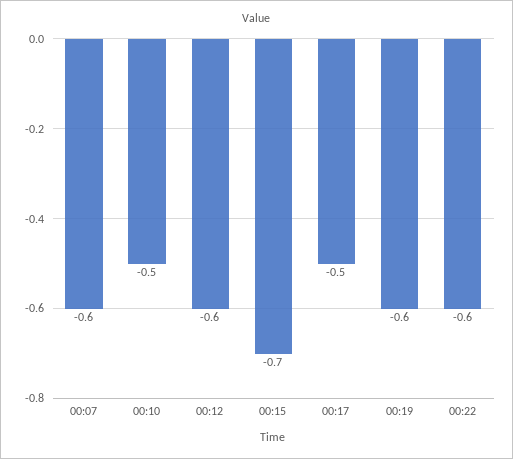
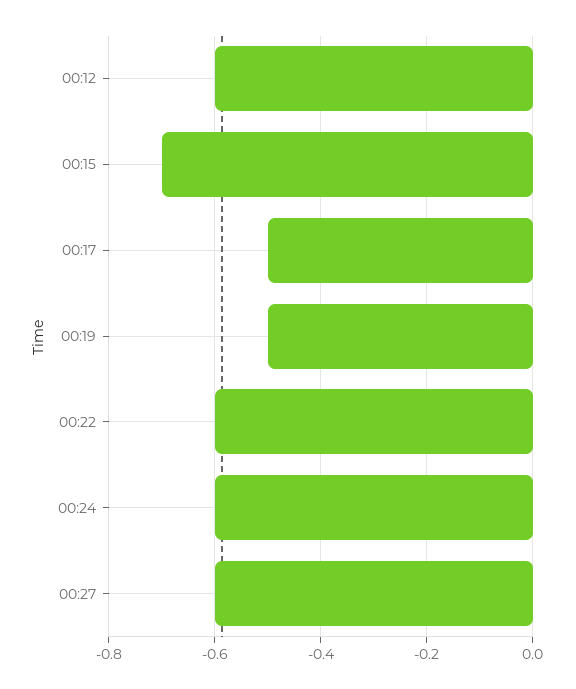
00:07: -0.6 -> none
00:10: -0.5 -> none
00:19: -0.6 -> -0.5
00:24: none -> -0.6
00:27: none -> -0.6

